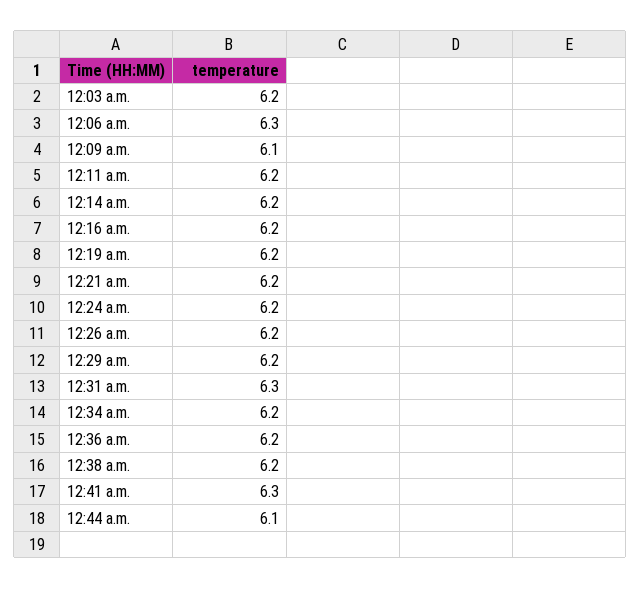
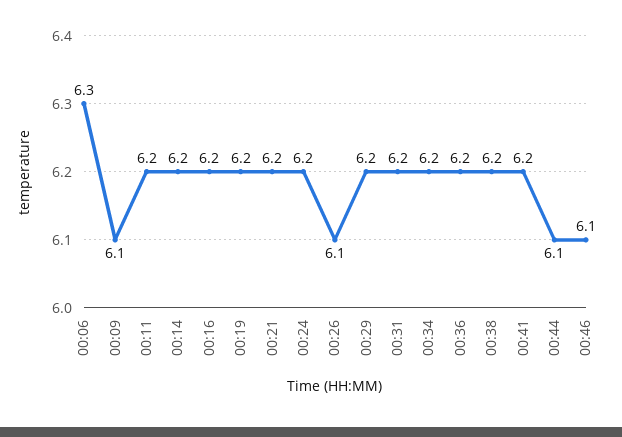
12:03 a.m.: 6.2 -> none
12:26 a.m.: 6.2 -> 6.1
12:31 a.m.: 6.3 -> 6.2
12:41 a.m.: 6.3 -> 6.2
00:46: none -> 6.1

